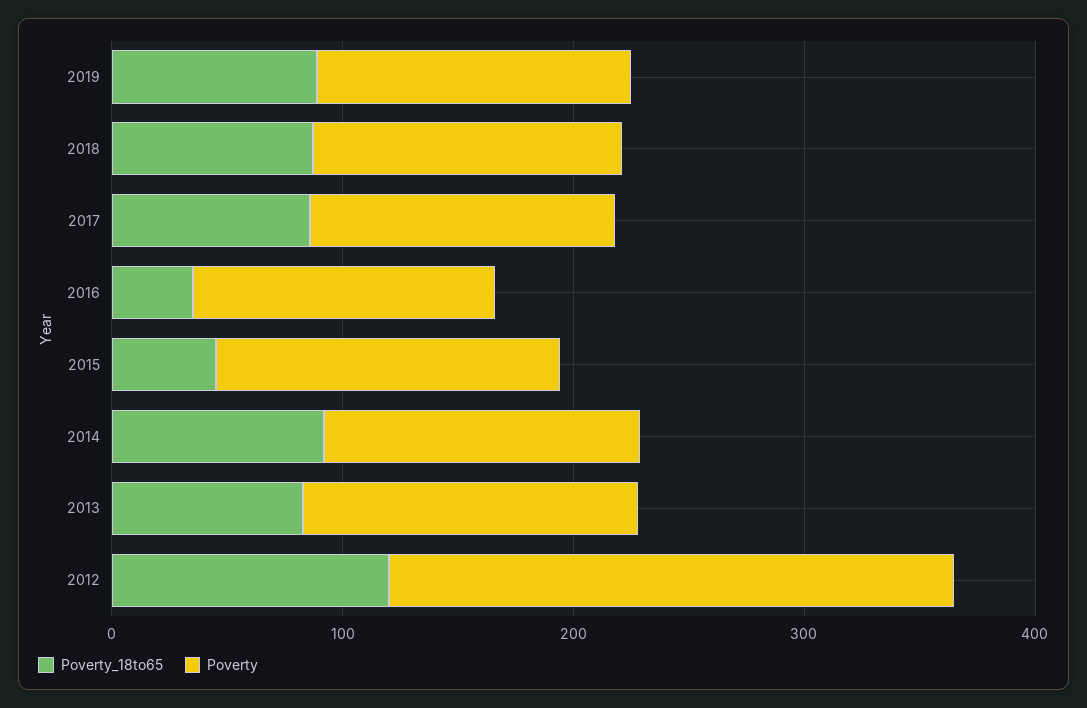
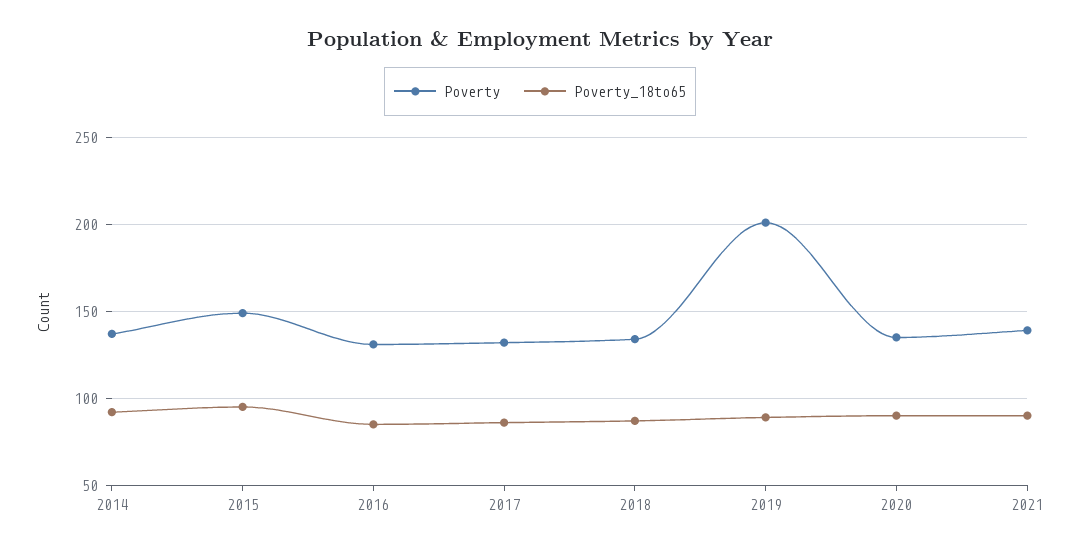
Poverty, 2019: 140 -> 200
Poverty_18to65, 2016: 40 -> 85
Poverty_18to65, 2015: 40 -> 95
Poverty_18to65, 2013: 80 -> none
Poverty, 2013: 140 -> none
Poverty_18to65, 2012: 120 -> none
Poverty, 2012: 240 -> none
Poverty, 2020: none -> 135
Poverty_18to65, 2020: none -> 90
Poverty, 2021: none -> 140
Poverty_18to65, 2021: none -> 90

